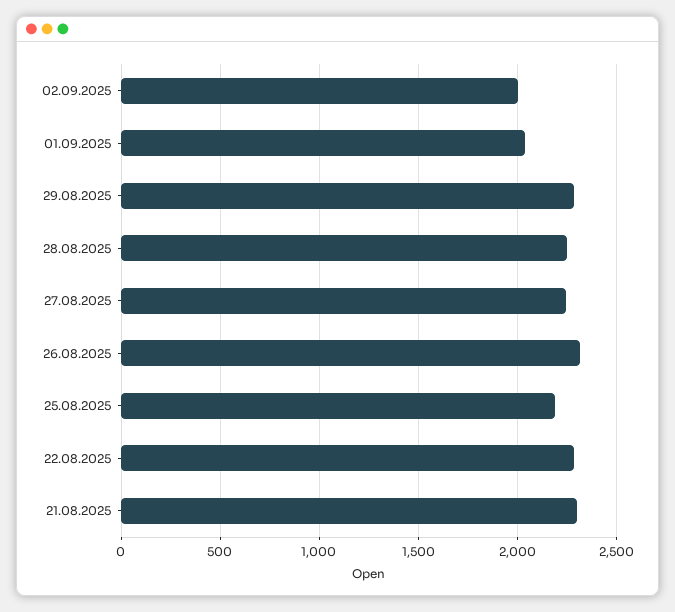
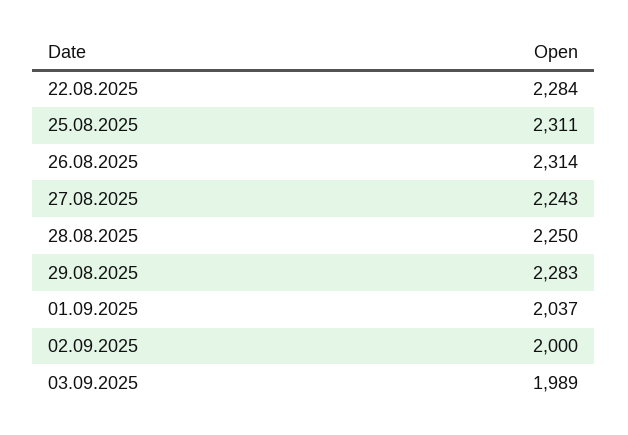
25.08.2025: 2200 -> 2311
21.08.2025: 2300 -> none
03.09.2025: none -> 1989

